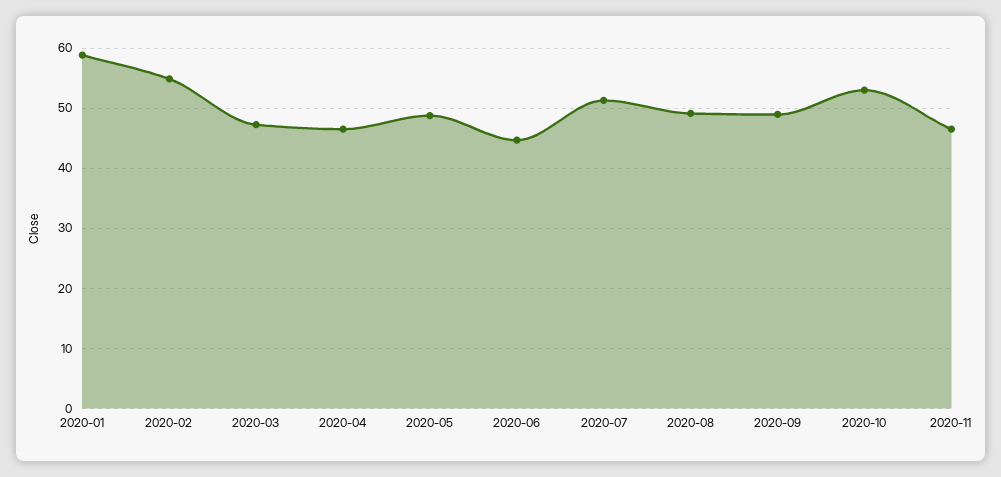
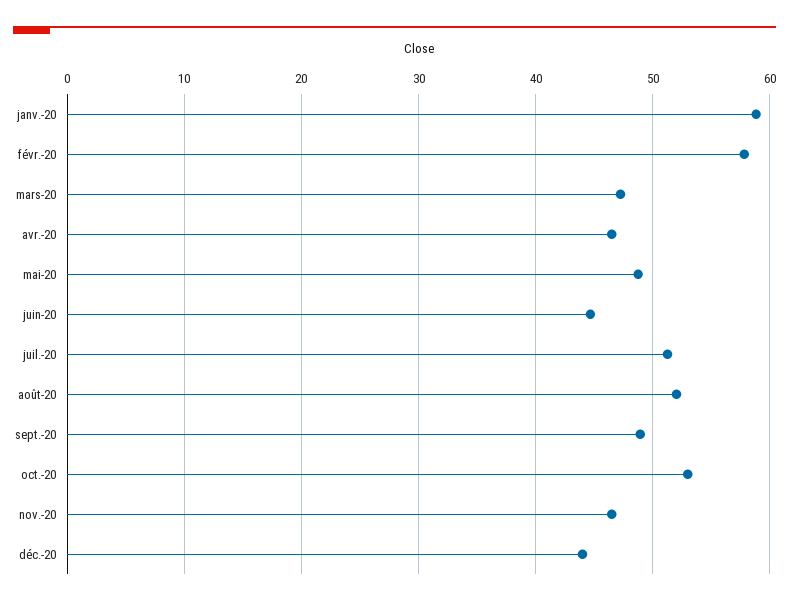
2020-02: 55 -> 58
2020-08: 49 -> 52
déc.-20: none -> 44

